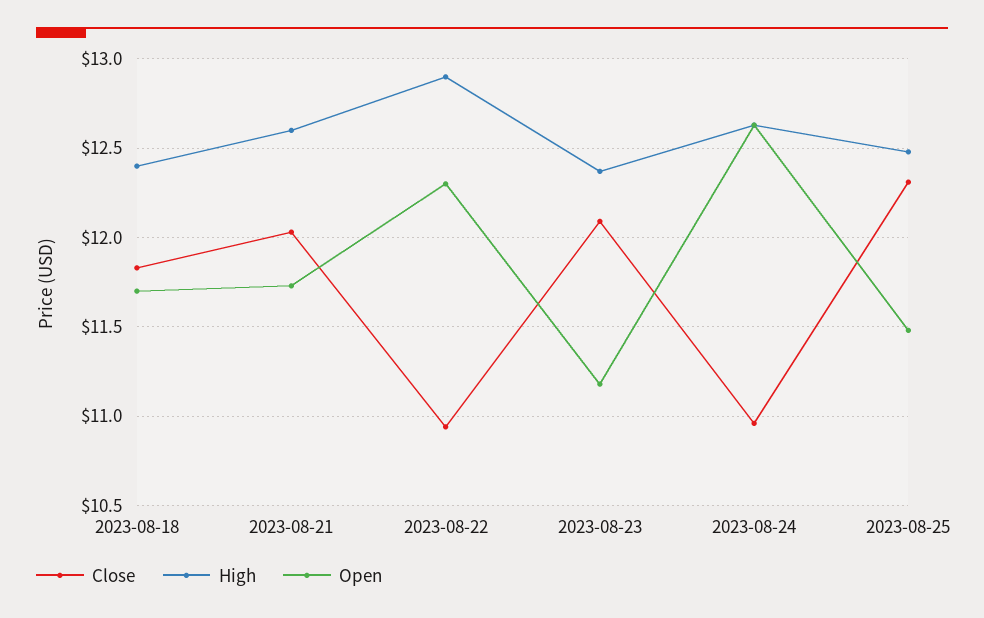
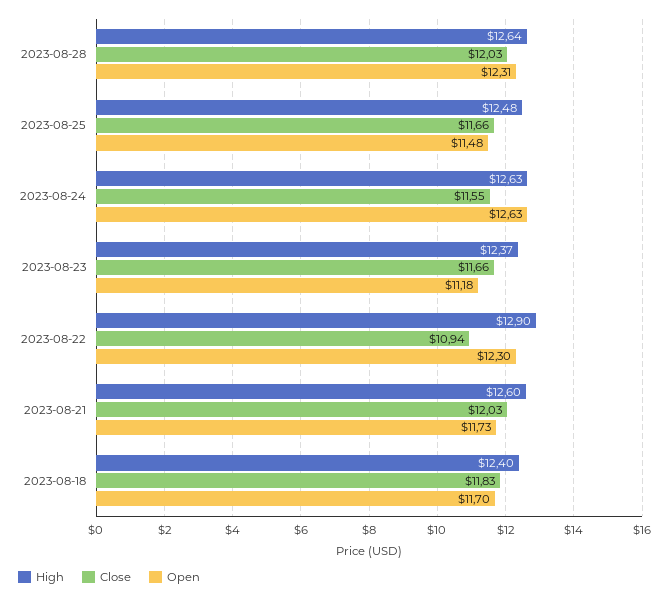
Close, 2023-08-23: 12.1 -> 11.66
Close, 2023-08-24: 10.95 -> 11.55
Close, 2023-08-25: 12.3 -> 11.66
High, 2023-08-28: none -> 12.64
Close, 2023-08-28: none -> 12.03
Open, 2023-08-28: none -> 12.31

